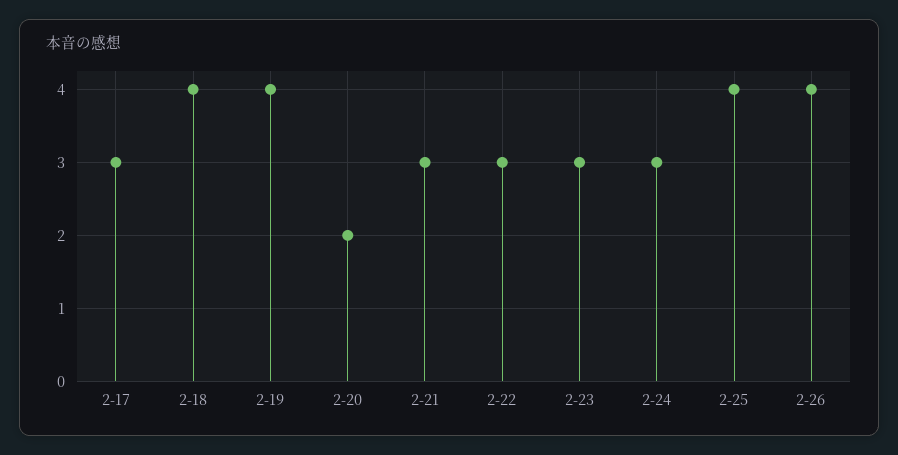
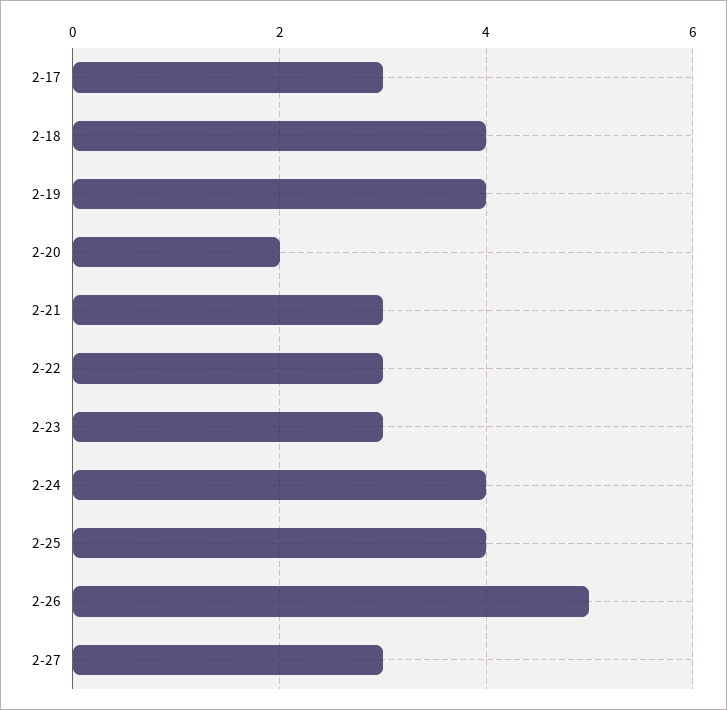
2-24: 3 -> 4
2-26: 4 -> 5
2-27: none -> 3

